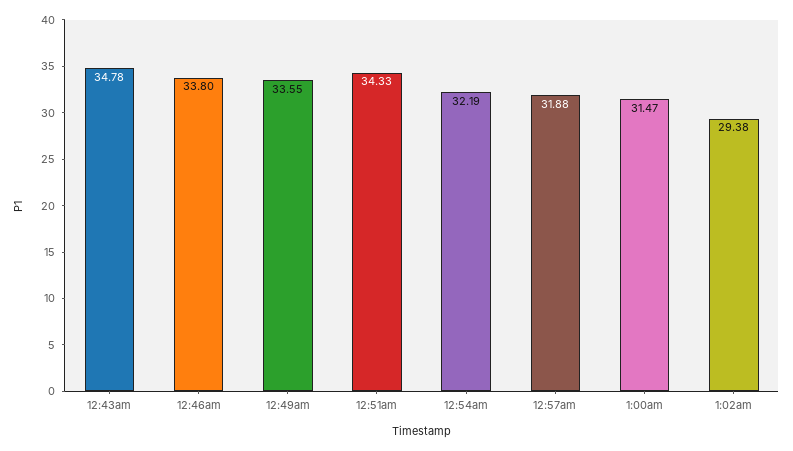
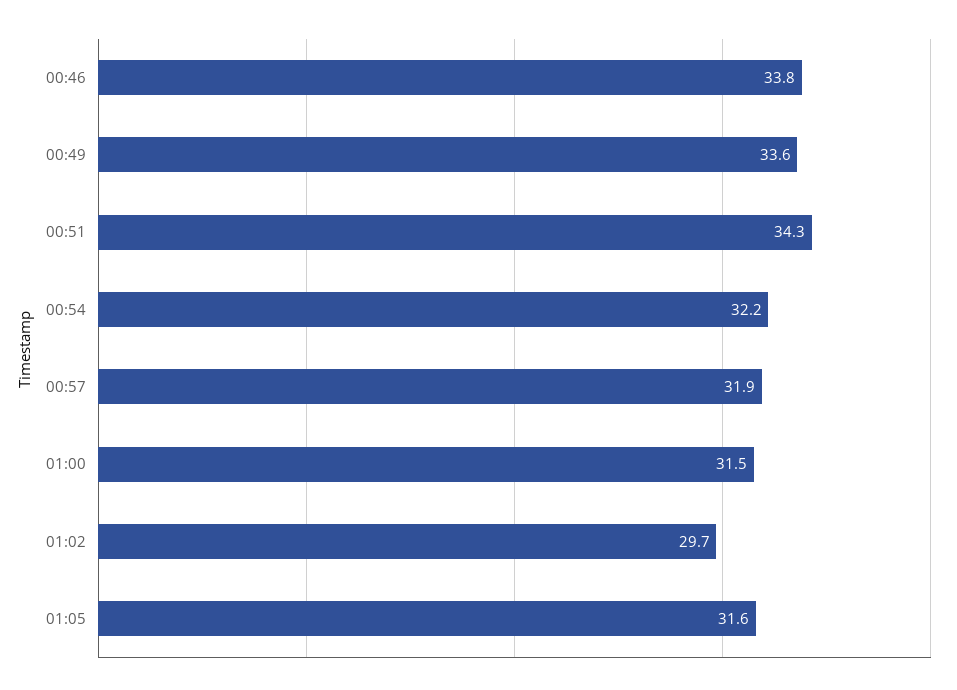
12:43am: 34.78 -> none
1:02am: 29.38 -> 29.7
01:05: none -> 31.6

